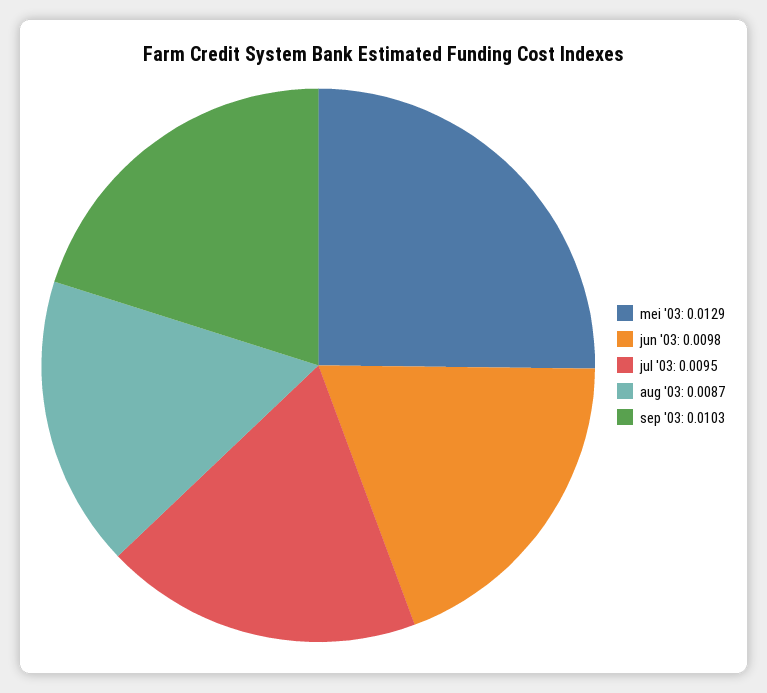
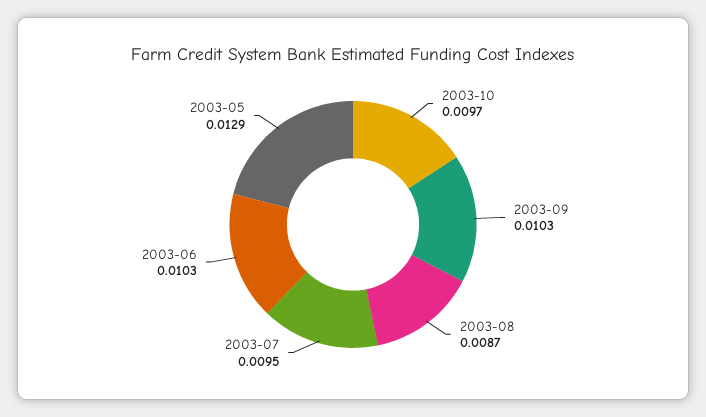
jun '03: 0.0098 -> 0.0103
2003-10: none -> 0.0097

